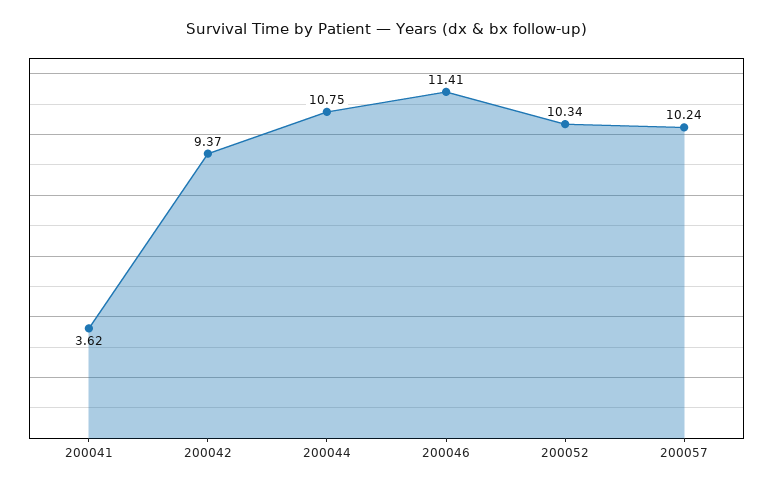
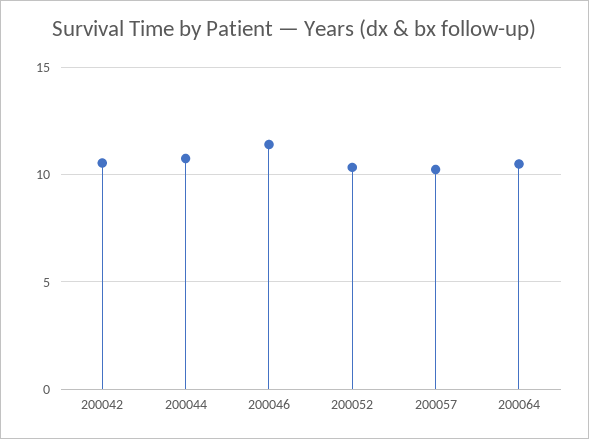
200041: 3.62 -> none
200042: 9.37 -> 10.5
200064: none -> 10.5

